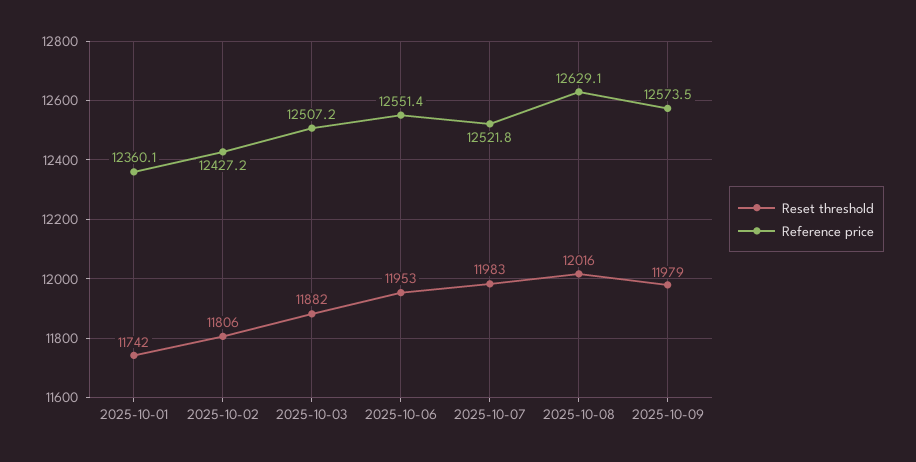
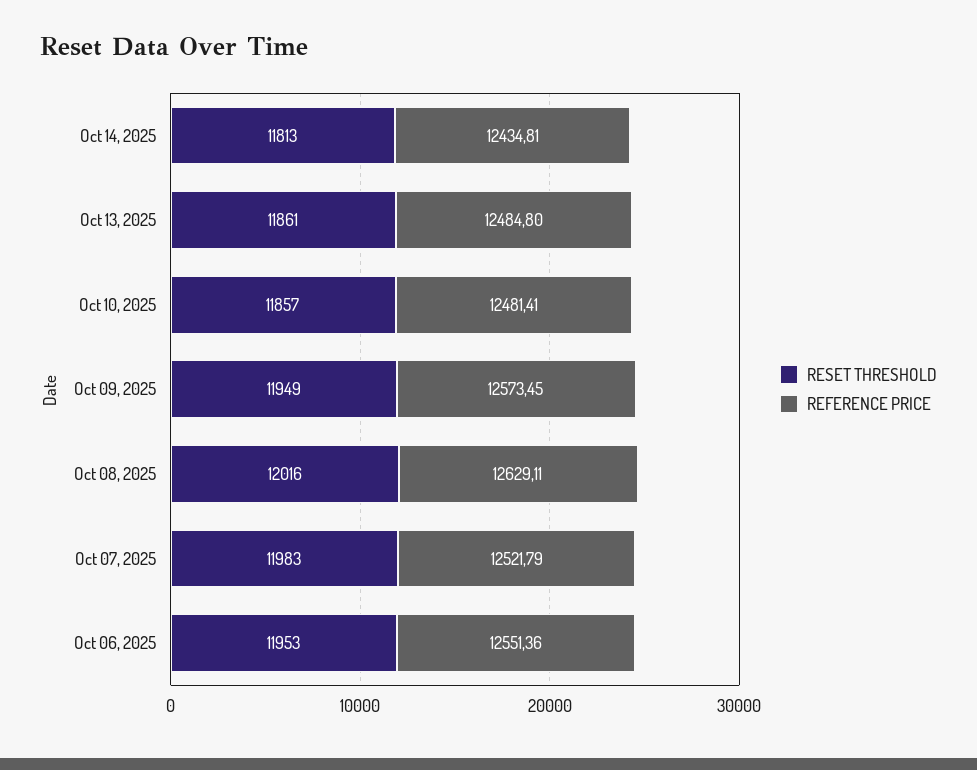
Reset threshold, 2025-10-01: 11742 -> none
Reference price, 2025-10-01: 12360.1 -> none
Reset threshold, 2025-10-02: 11806 -> none
Reference price, 2025-10-02: 12427.2 -> none
Reset threshold, 2025-10-03: 11882 -> none
Reference price, 2025-10-03: 12507.2 -> none
Reset threshold, 2025-10-09: 11979 -> 11949
Reset threshold, Oct 14, 2025: none -> 11813
Reference price, Oct 14, 2025: none -> 12434.81
Reset threshold, Oct 13, 2025: none -> 11861
Reference price, Oct 13, 2025: none -> 12484.8
Reset threshold, Oct 10, 2025: none -> 11857
Reference price, Oct 10, 2025: none -> 12481.41

